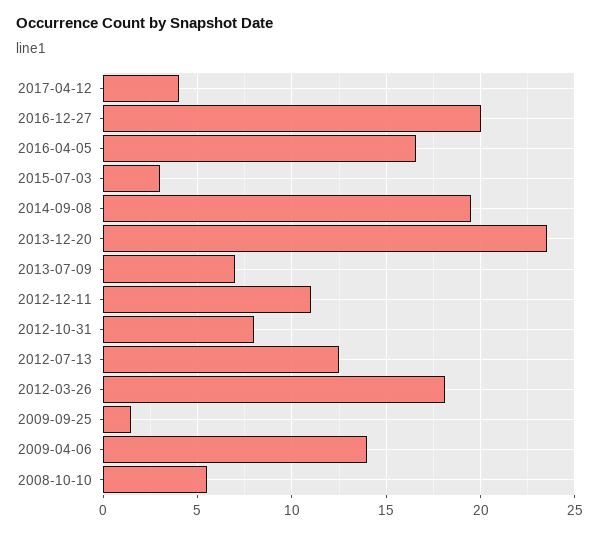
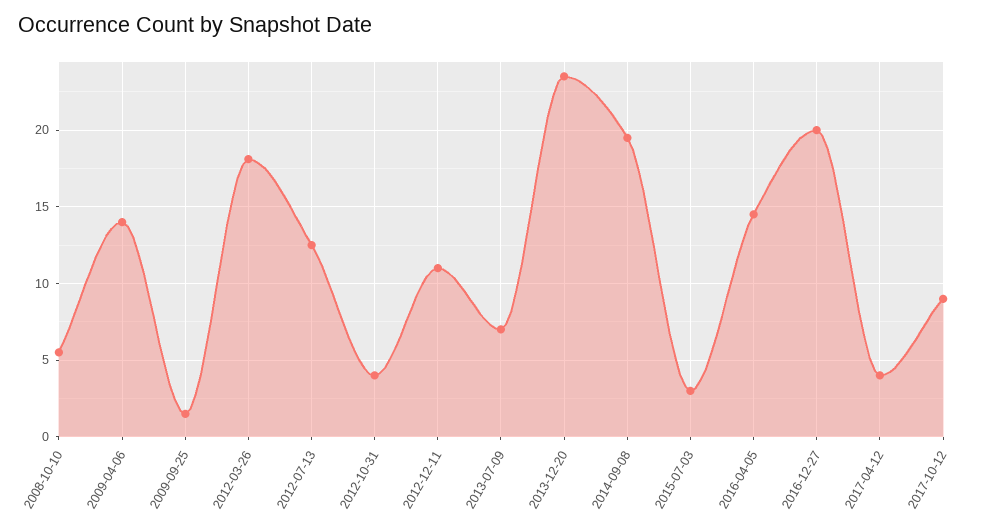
2016-04-05: 16.5 -> 14.5
2012-10-31: 8 -> 4
2017-10-12: none -> 9

